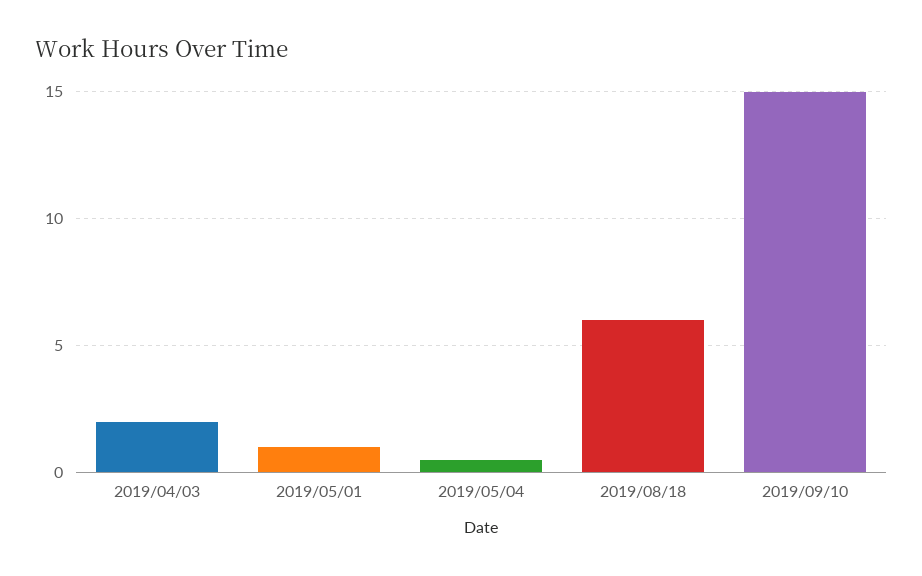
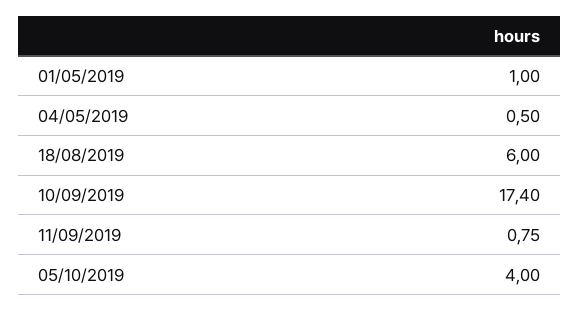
2019/04/03: 2 -> none
2019/09/10: 15 -> 17.4
11/09/2019: none -> 0.75
05/10/2019: none -> 4

